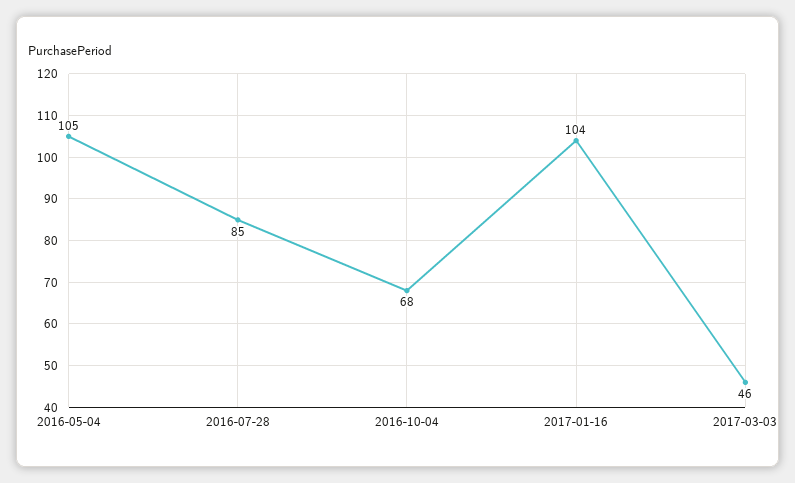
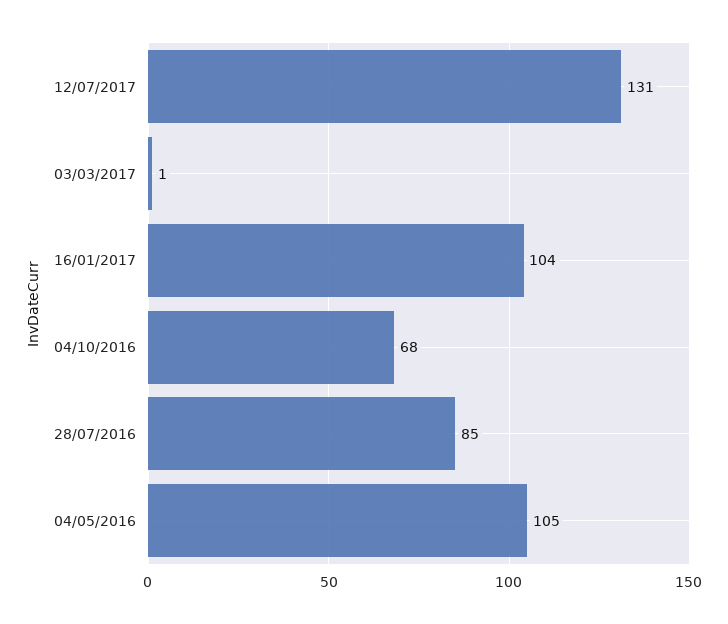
2017-03-03: 46 -> 1
12/07/2017: none -> 131

